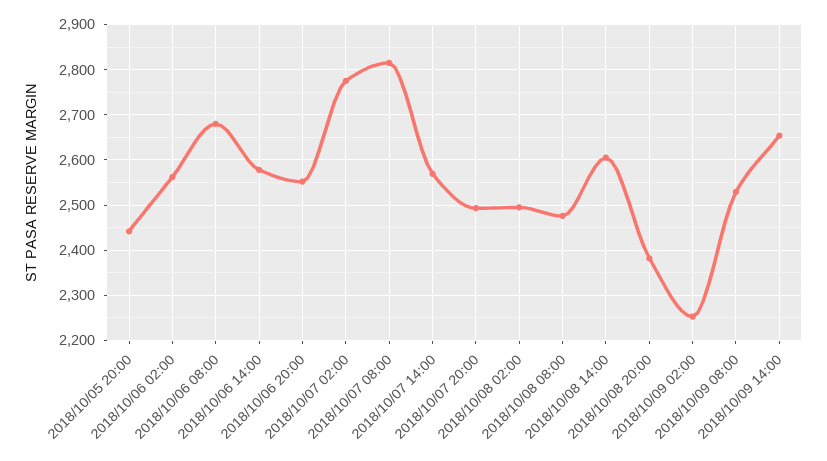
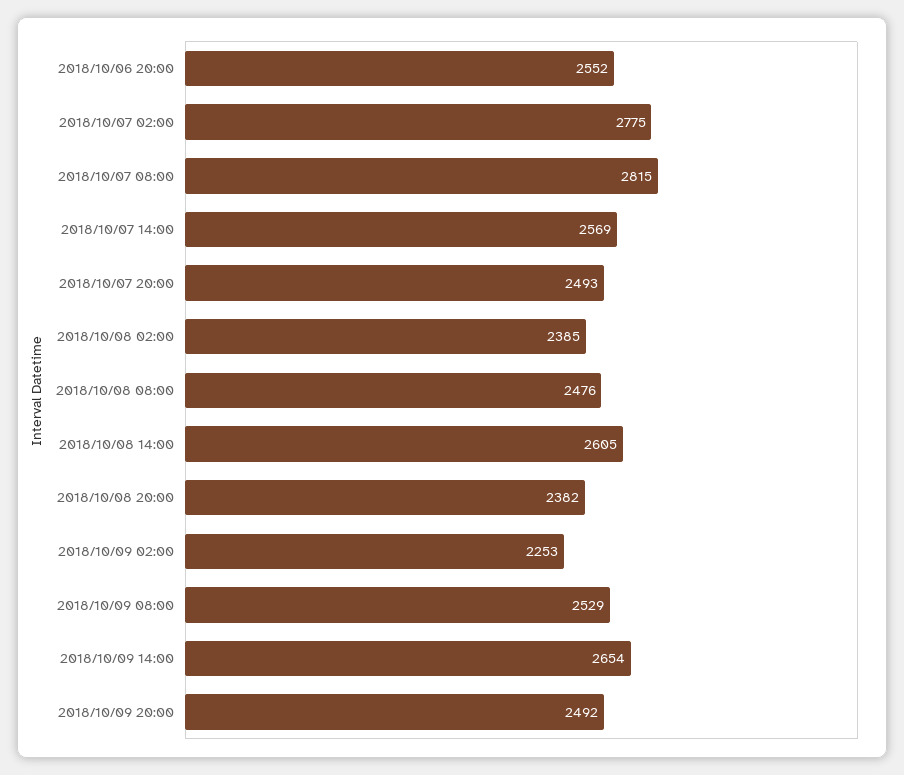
2018/10/05 20:00: 2440 -> none
2018/10/06 02:00: 2560 -> none
2018/10/06 08:00: 2680 -> none
2018/10/06 14:00: 2580 -> none
2018/10/08 02:00: 2500 -> 2385
2018/10/09 20:00: none -> 2492

